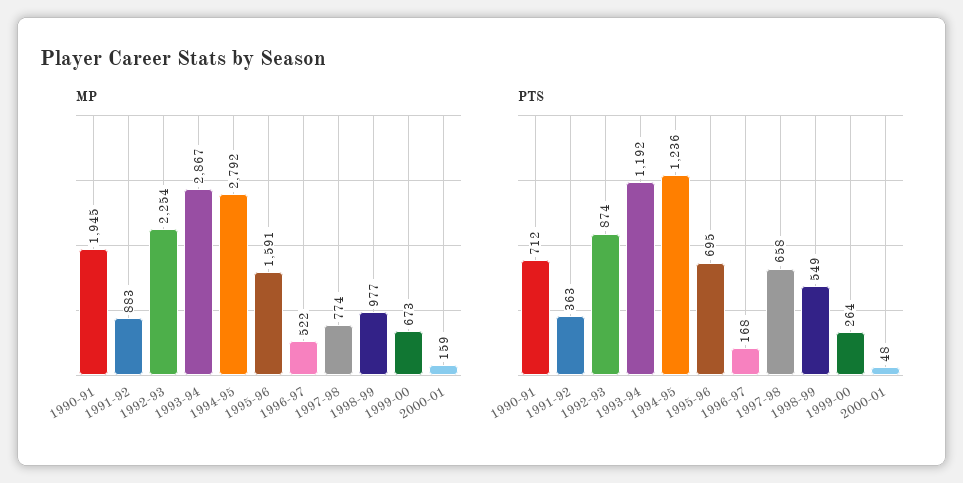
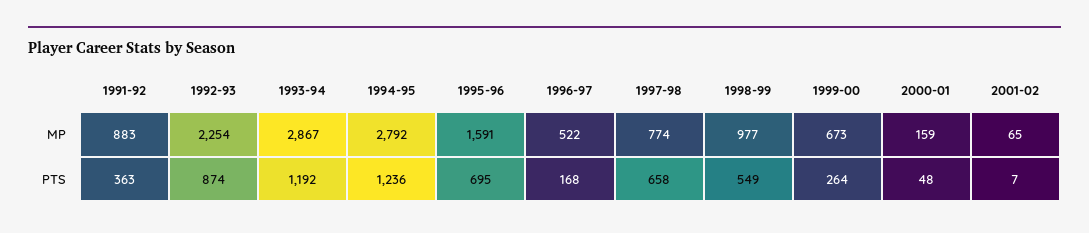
MP, 1990-91: 1945 -> none
PTS, 1990-91: 712 -> none
MP, 2001-02: none -> 65
PTS, 2001-02: none -> 7

